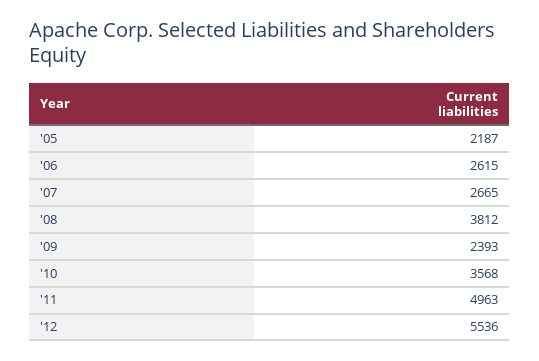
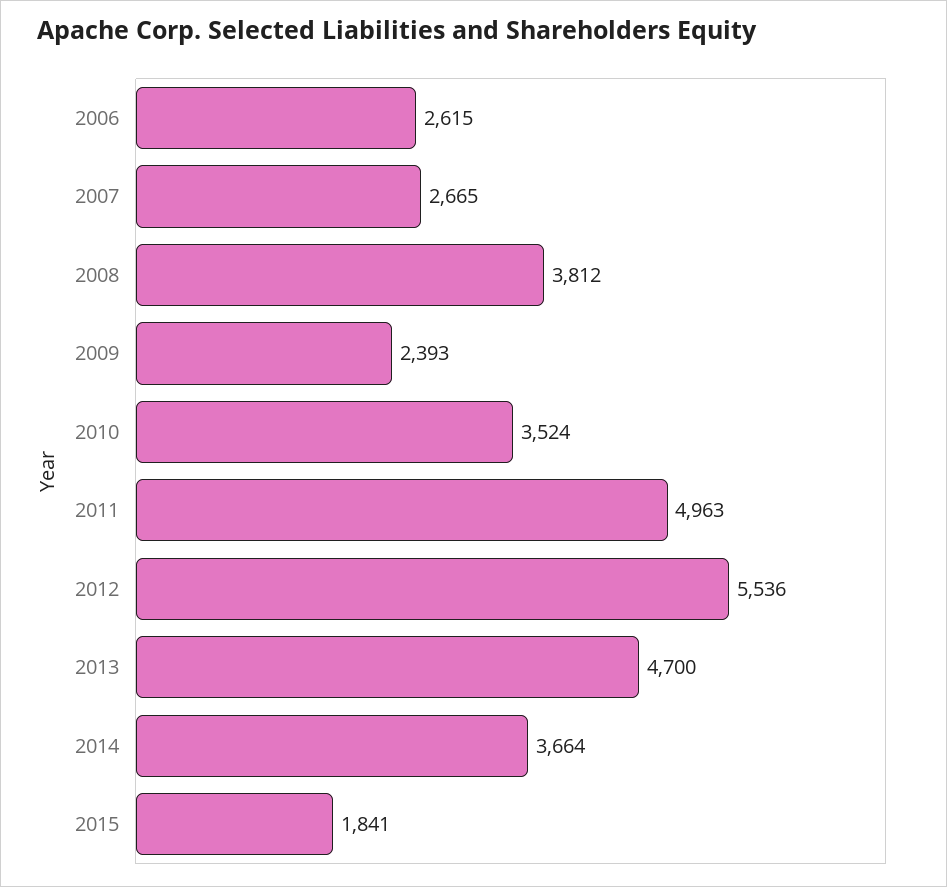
'05: 2187 -> none
'10: 3568 -> 3524
2013: none -> 4700
2014: none -> 3664
2015: none -> 1841

